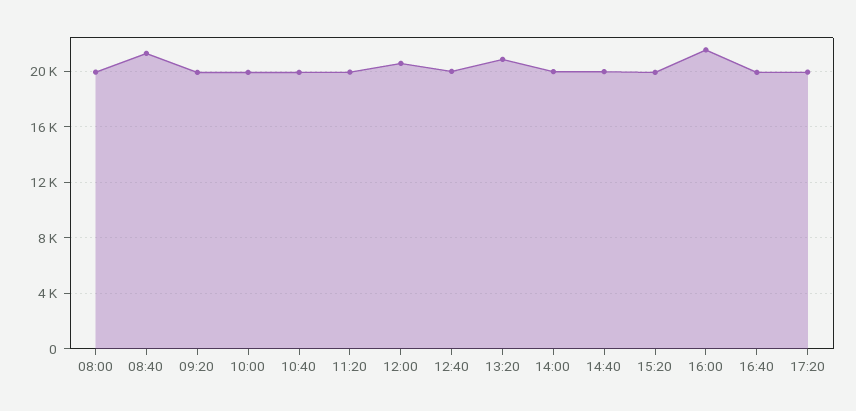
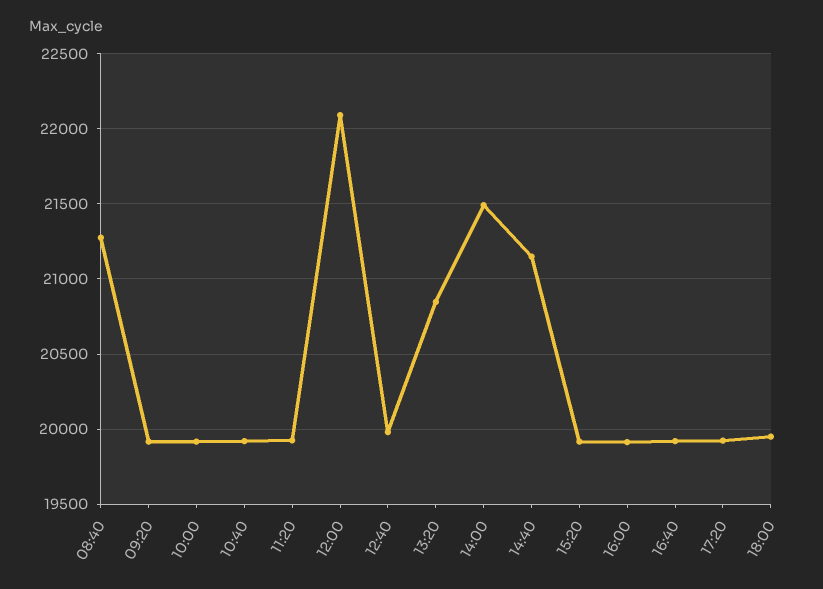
08:00: 20000 -> none
12:00: 20500 -> 22100
14:00: 20000 -> 21500
14:40: 20000 -> 21150
16:00: 21500 -> 19900
18:00: none -> 19950

